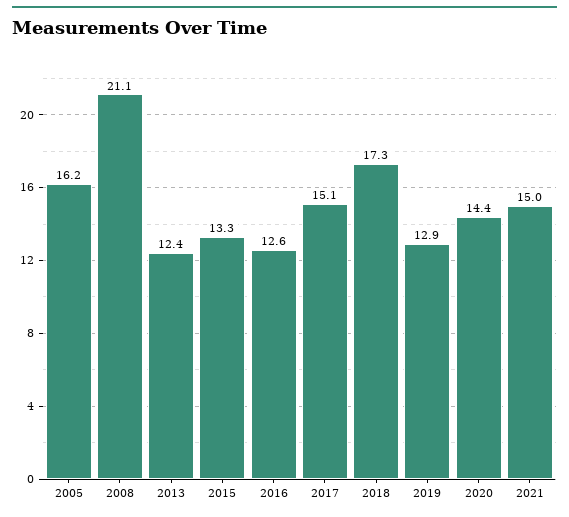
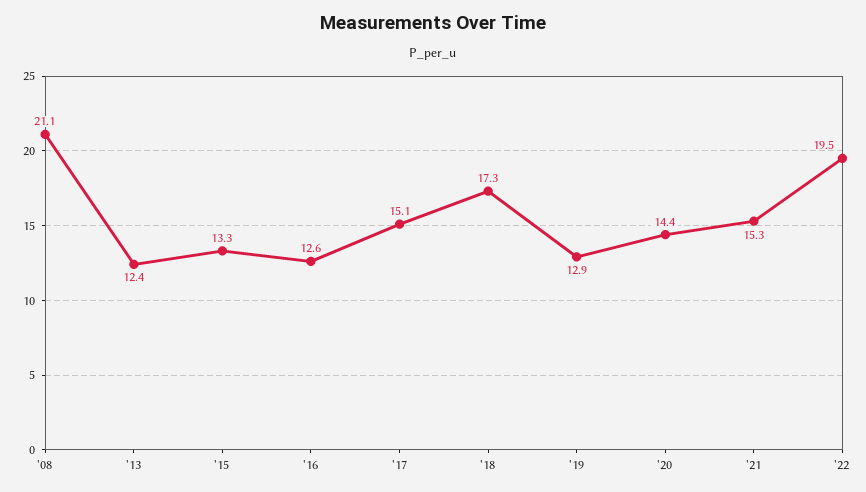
2005: 16.2 -> none
2021: 15 -> 15.3
'22: none -> 19.5

